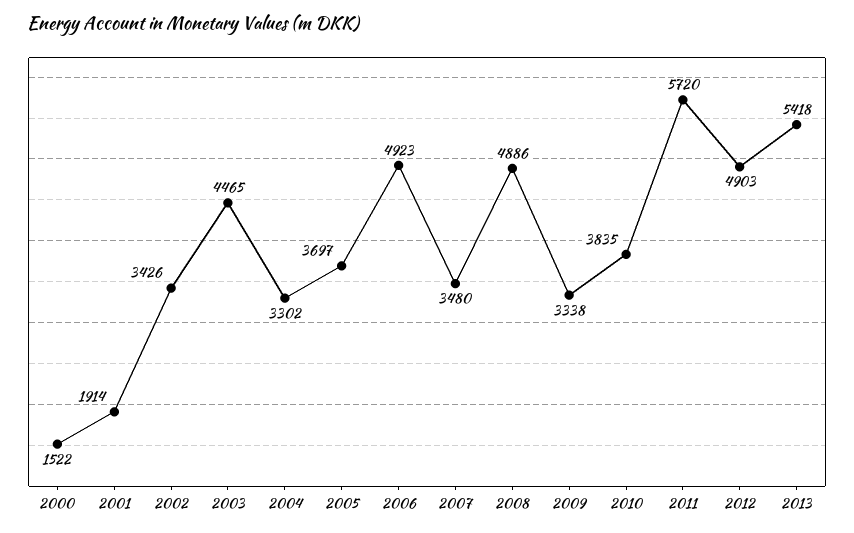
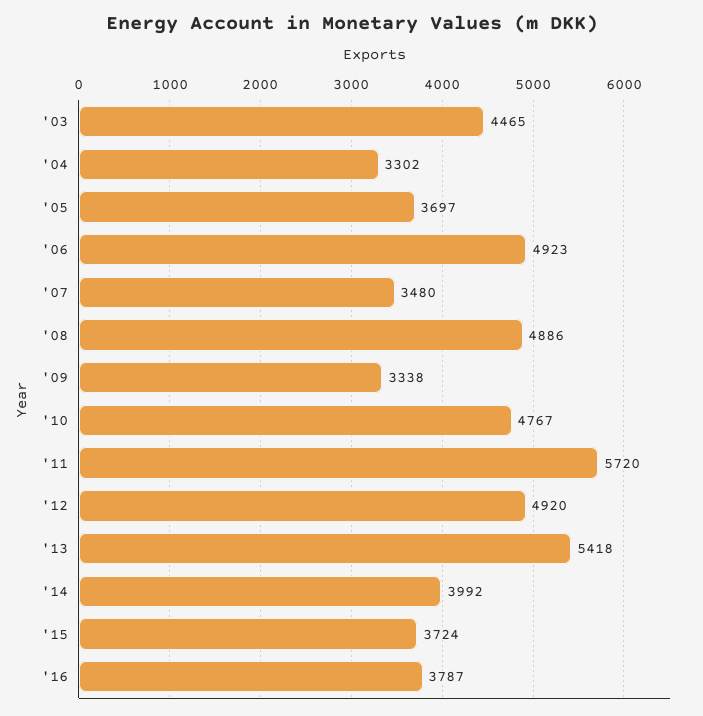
2000: 1522 -> none
2001: 1914 -> none
2002: 3426 -> none
2010: 3835 -> 4767
2012: 4903 -> 4920
'14: none -> 3992
'15: none -> 3724
'16: none -> 3787

